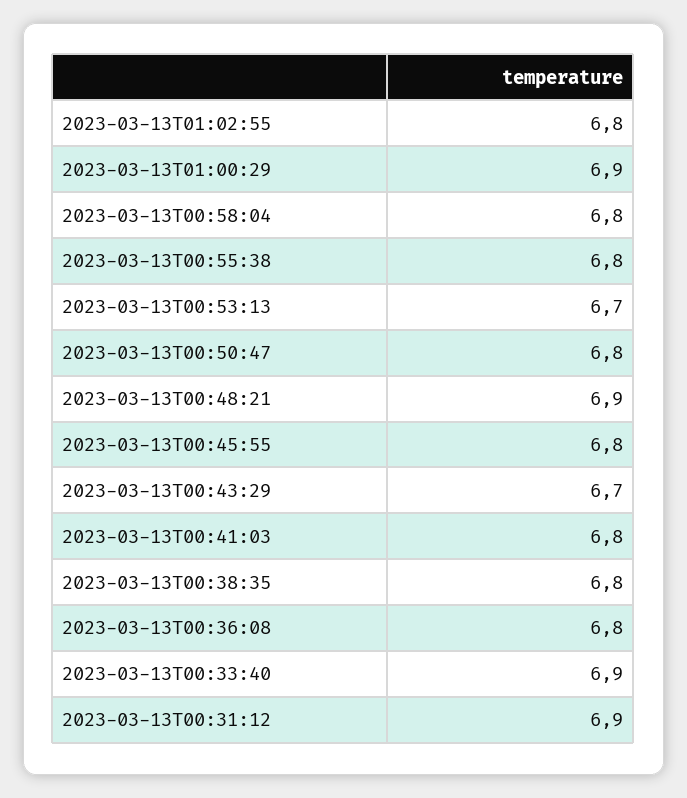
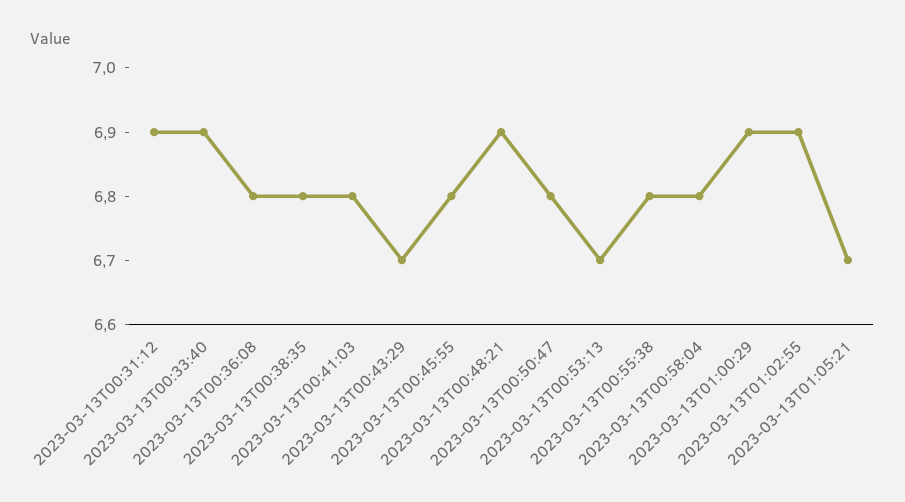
2023-03-13T01:02:55: 6.8 -> 6.9
2023-03-13T01:05:21: none -> 6.7

